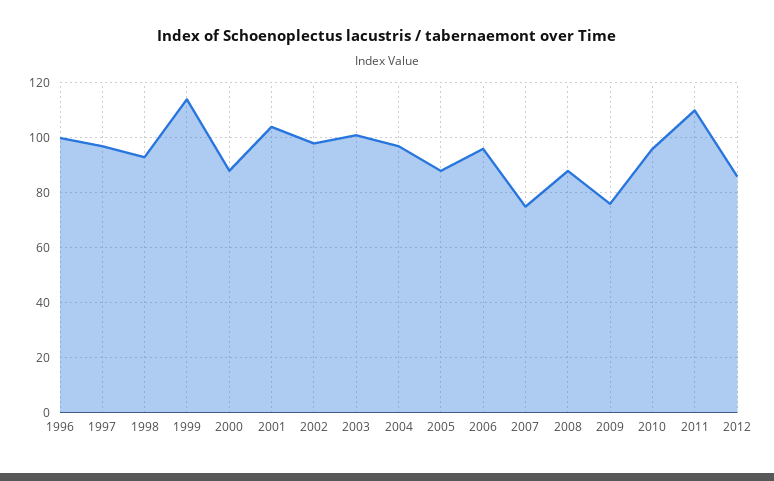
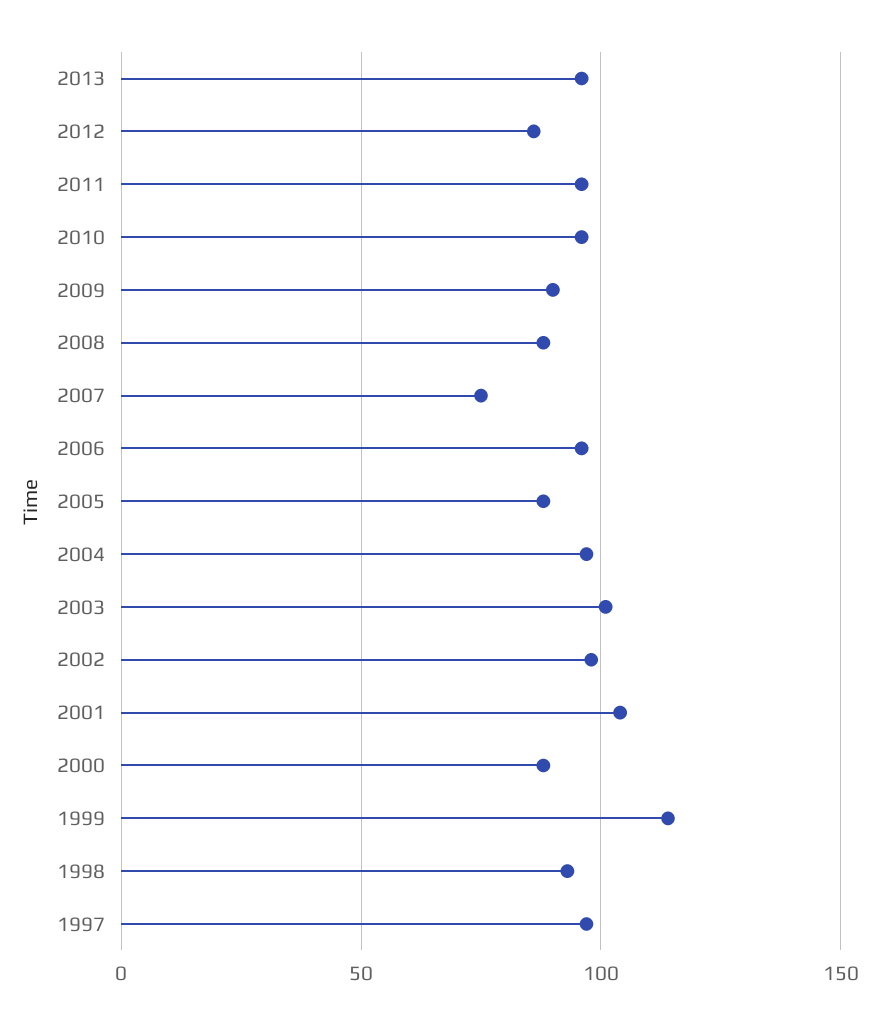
1996: 100 -> none
2009: 75 -> 90
2011: 110 -> 95
2013: none -> 95

